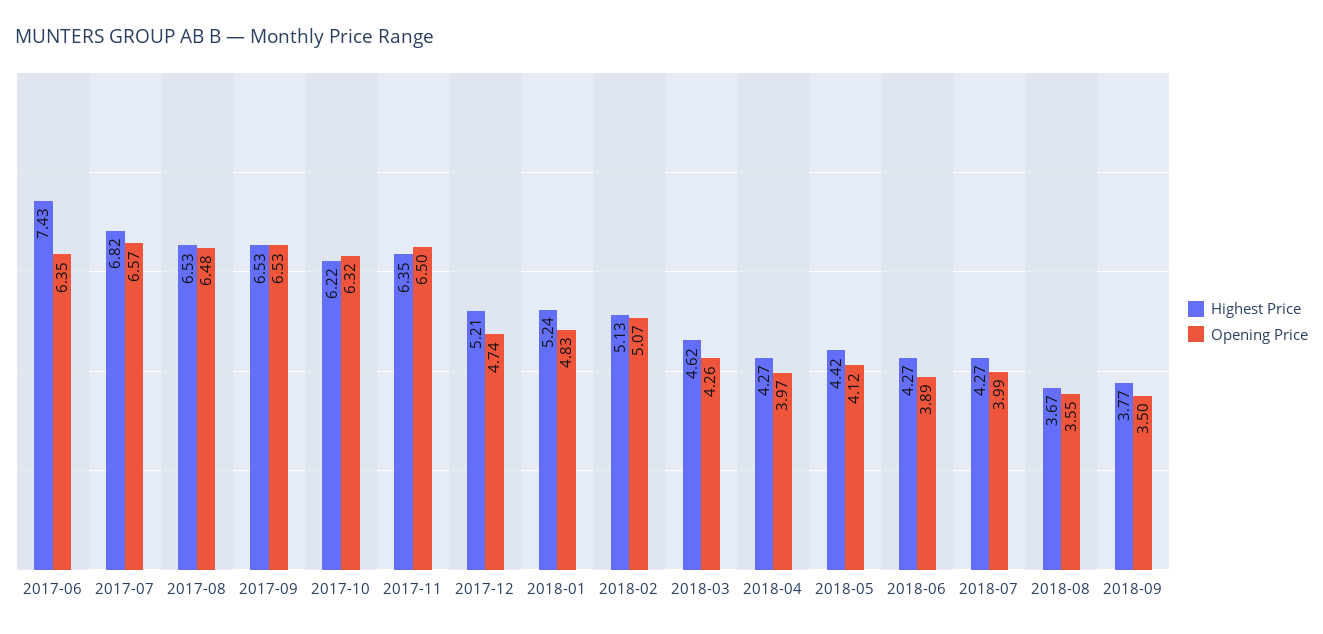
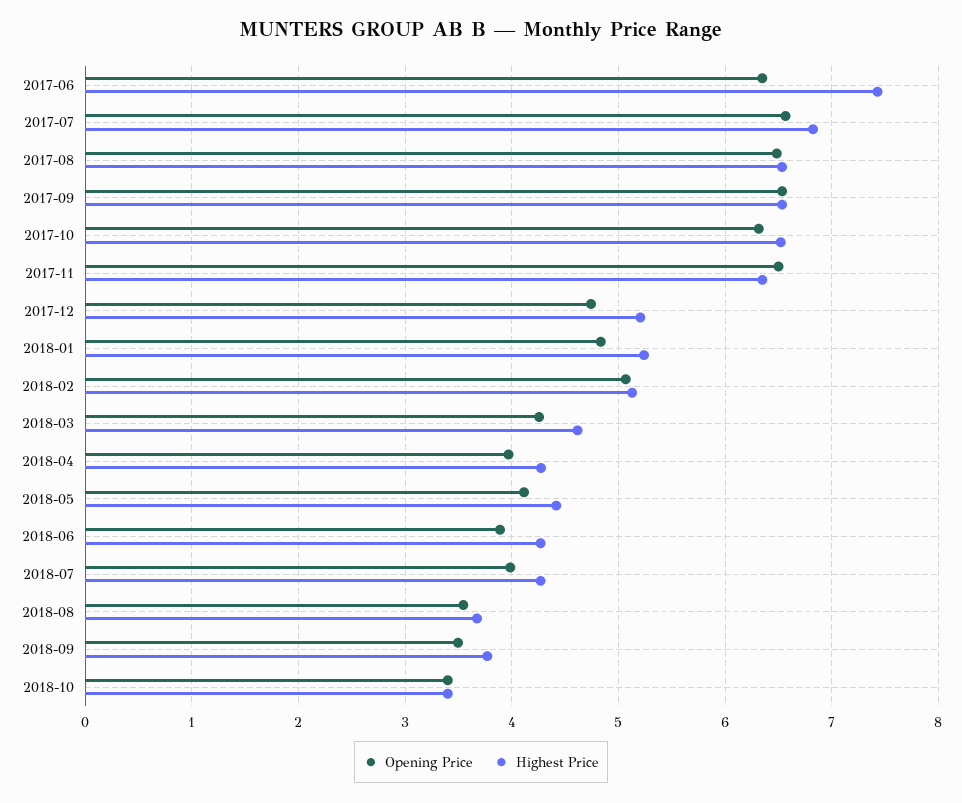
Highest Price, 2017-10: 6.22 -> 6.5
Opening Price, 2018-10: none -> 3.4
Highest Price, 2018-10: none -> 3.4

